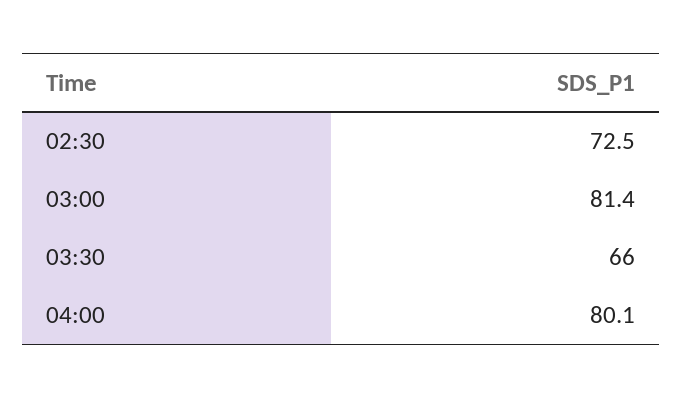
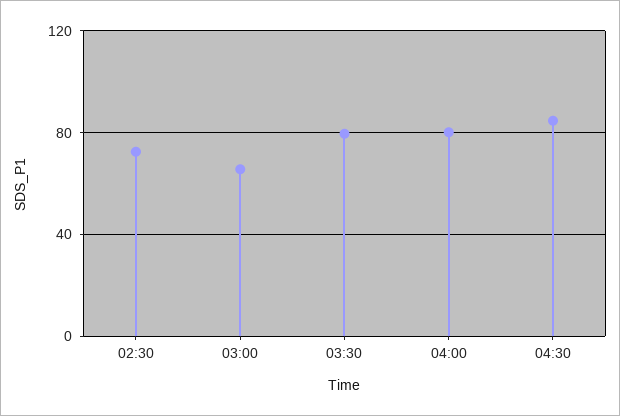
03:00: 81.4 -> 65
03:30: 66 -> 80
04:30: none -> 85

